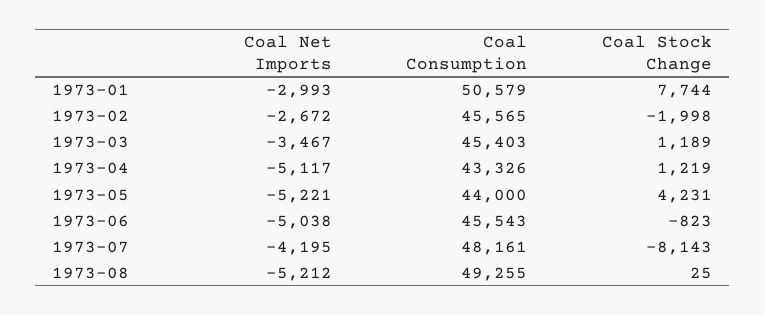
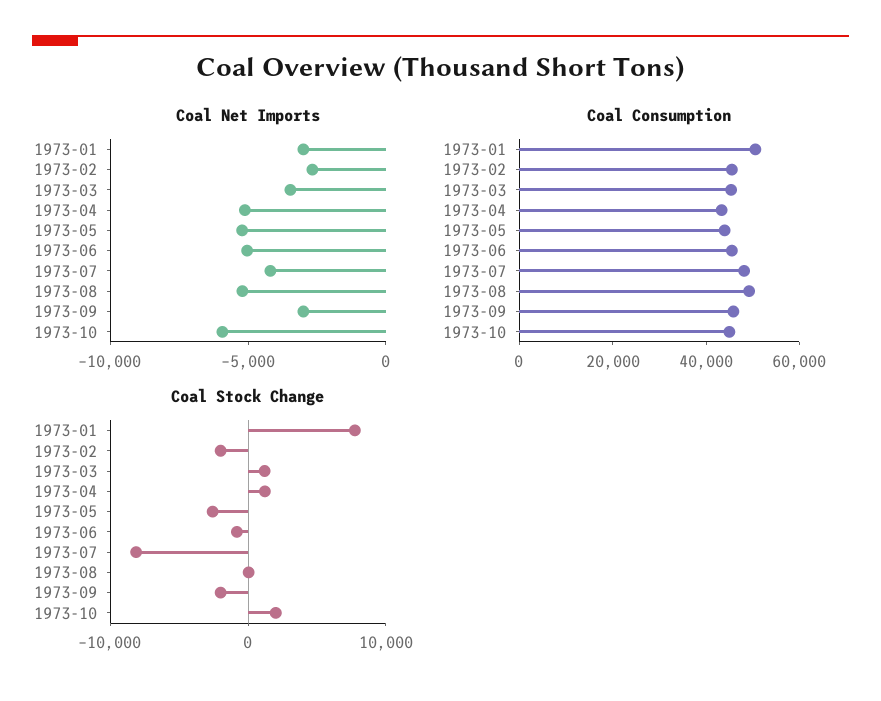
Coal Stock Change, 1973-05: 4231 -> -2000
Coal Net Imports, 1973-09: none -> -3000
Coal Net Imports, 1973-10: none -> -6000
Coal Consumption, 1973-09: none -> 45000
Coal Consumption, 1973-10: none -> 45000
Coal Stock Change, 1973-09: none -> -2000
Coal Stock Change, 1973-10: none -> 2000

